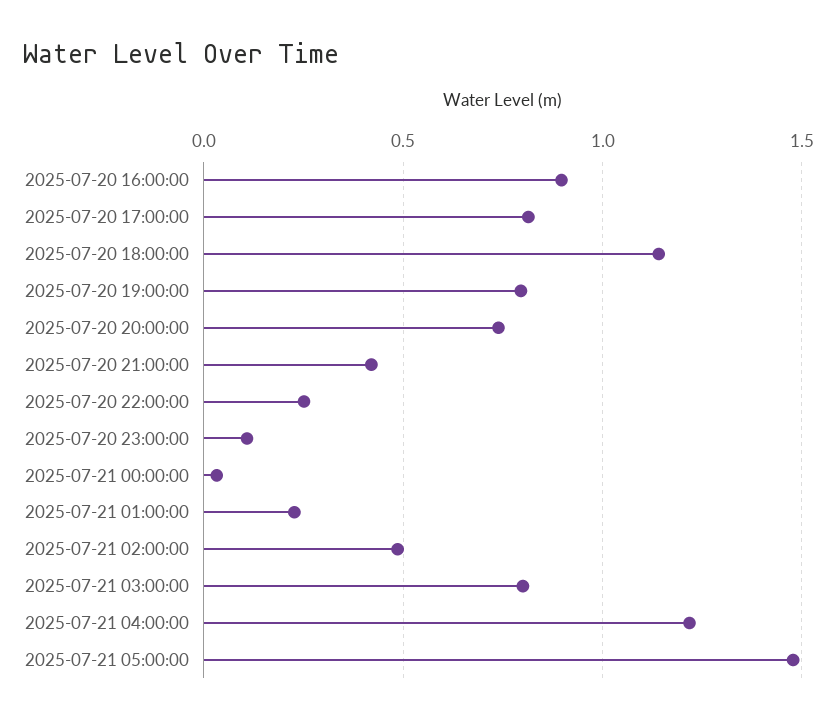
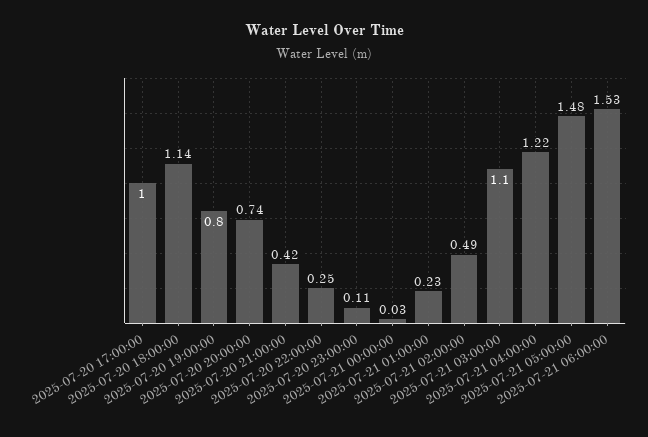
2025-07-20 16:00:00: 0.9 -> none
2025-07-20 17:00:00: 0.8 -> 1
2025-07-21 03:00:00: 0.8 -> 1.1
2025-07-21 06:00:00: none -> 1.53

